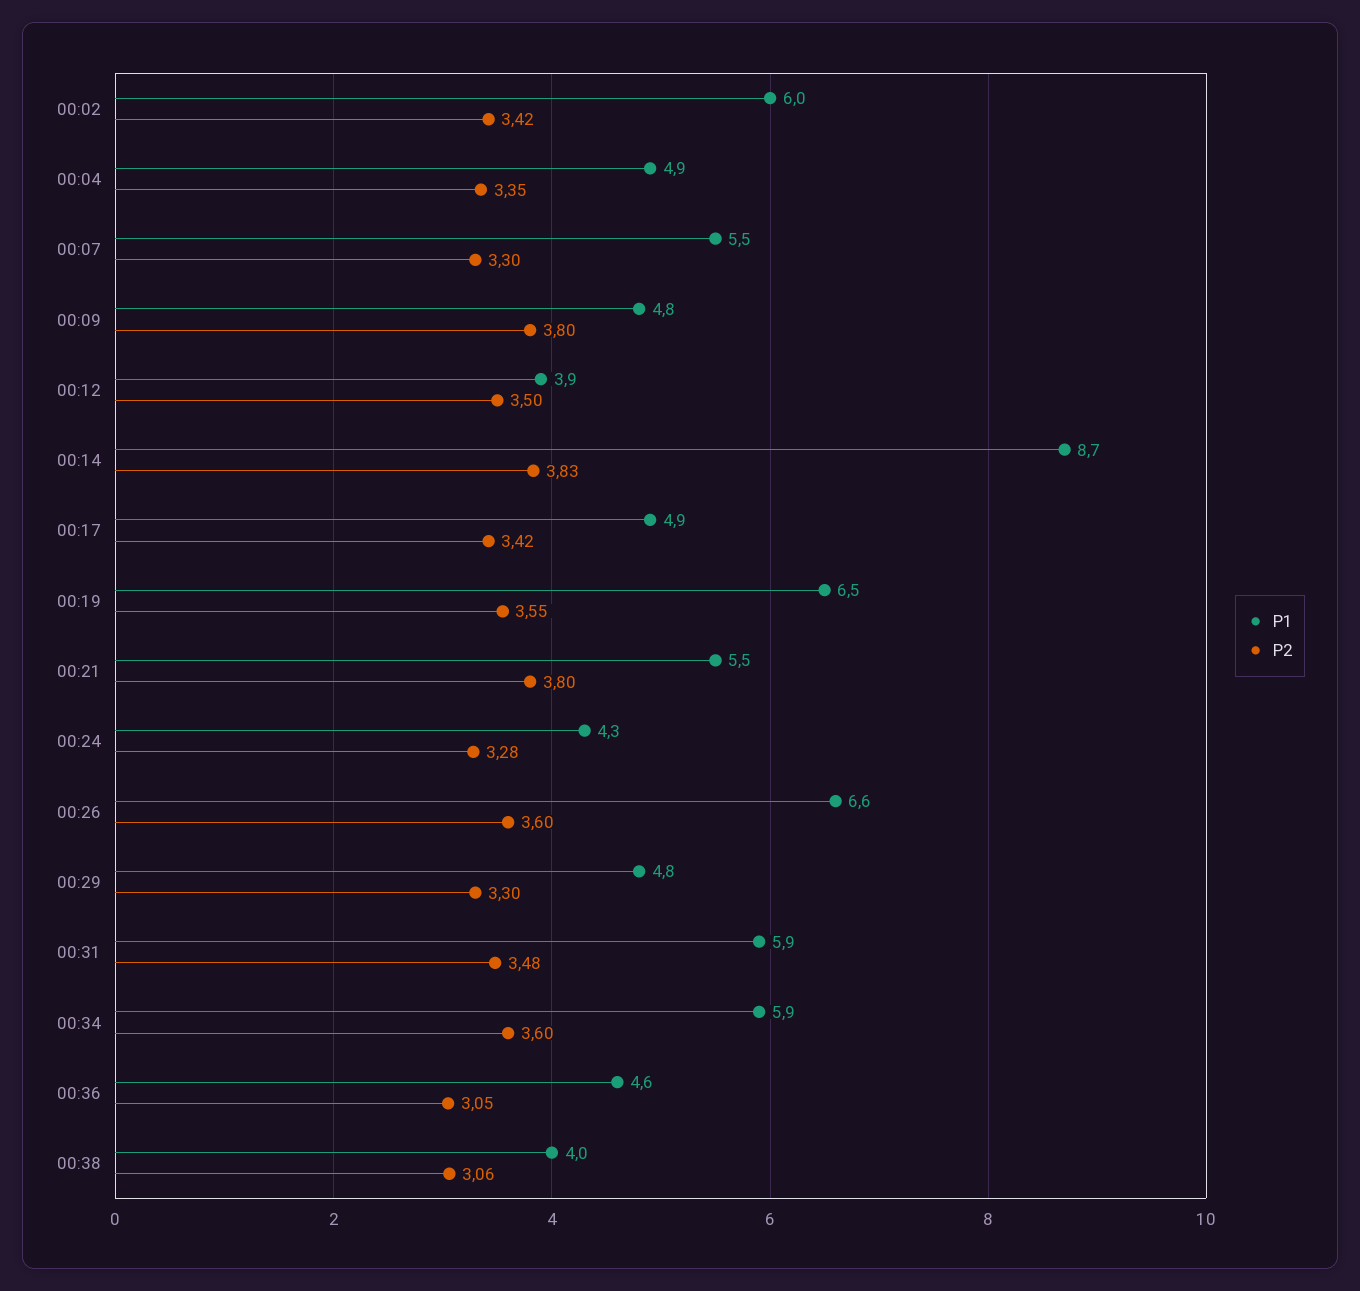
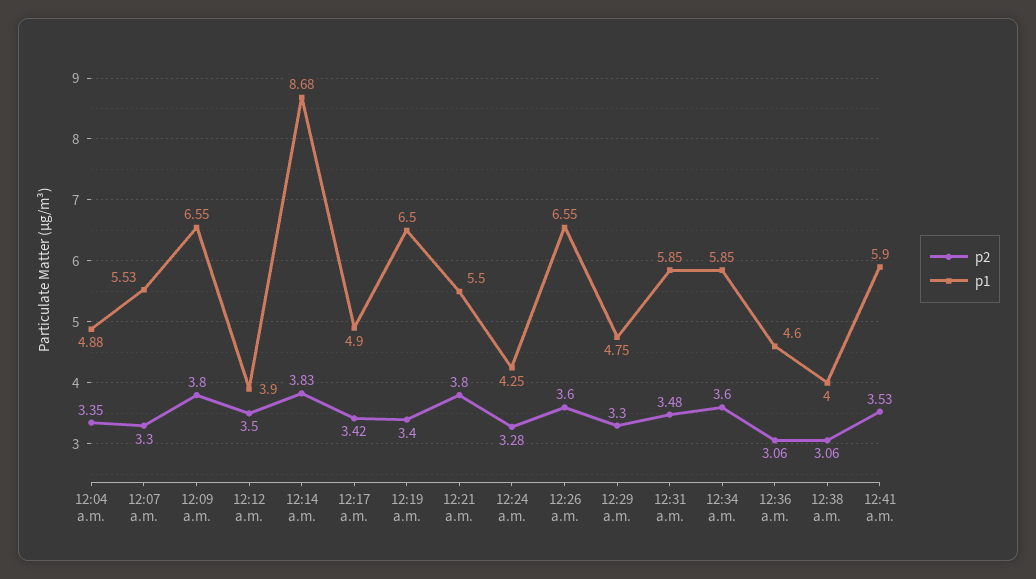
P1, 00:02: 6 -> none
P2, 00:02: 3.42 -> none
P1, 00:09: 4.8 -> 6.55
P2, 00:19: 3.55 -> 3.4
P2, 00:36: 3.05 -> 3.06
P2, 12:41 a.m.: none -> 3.53
P1, 12:41 a.m.: none -> 5.9

